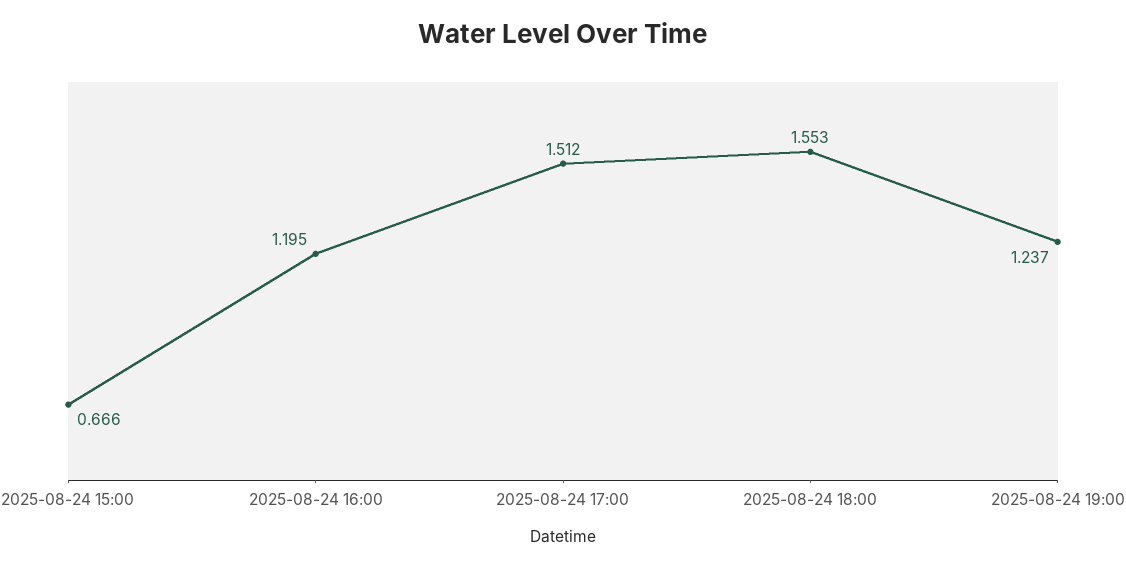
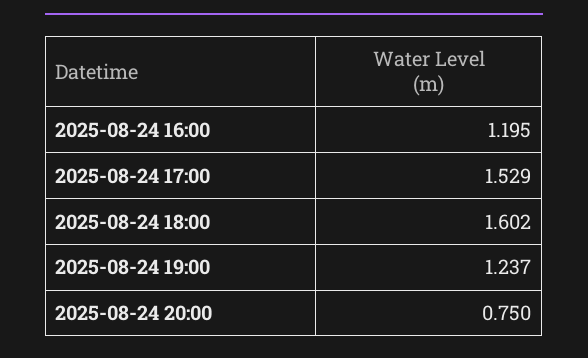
2025-08-24 15:00: 0.666 -> none
2025-08-24 17:00: 1.512 -> 1.529
2025-08-24 18:00: 1.553 -> 1.602
2025-08-24 20:00: none -> 0.75

